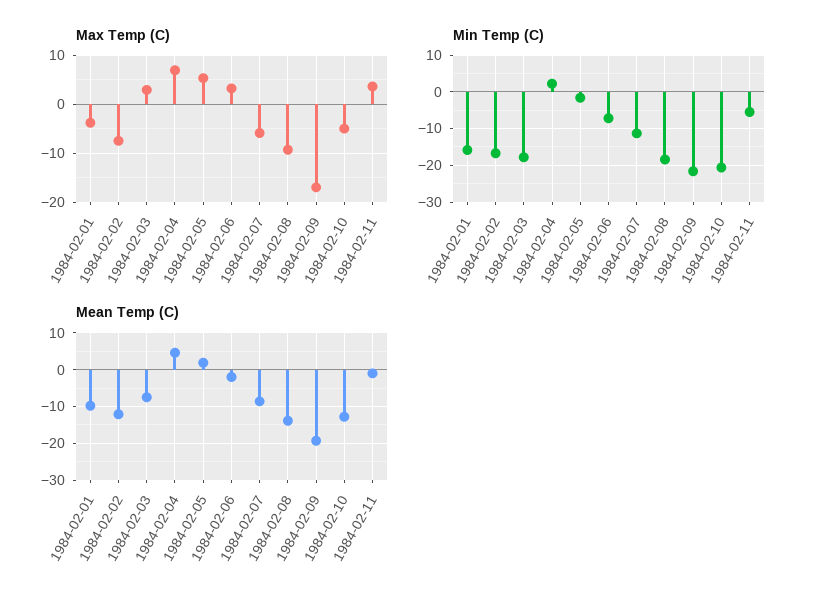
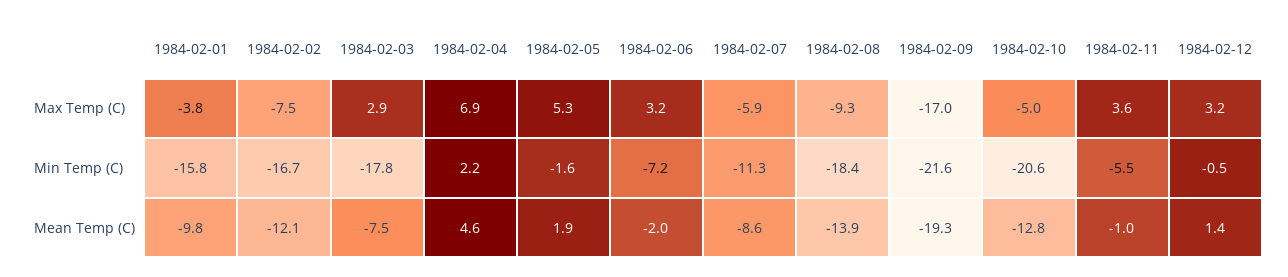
Max Temp (C), 1984-02-12: none -> 3.2
Min Temp (C), 1984-02-12: none -> -0.5
Mean Temp (C), 1984-02-12: none -> 1.4

